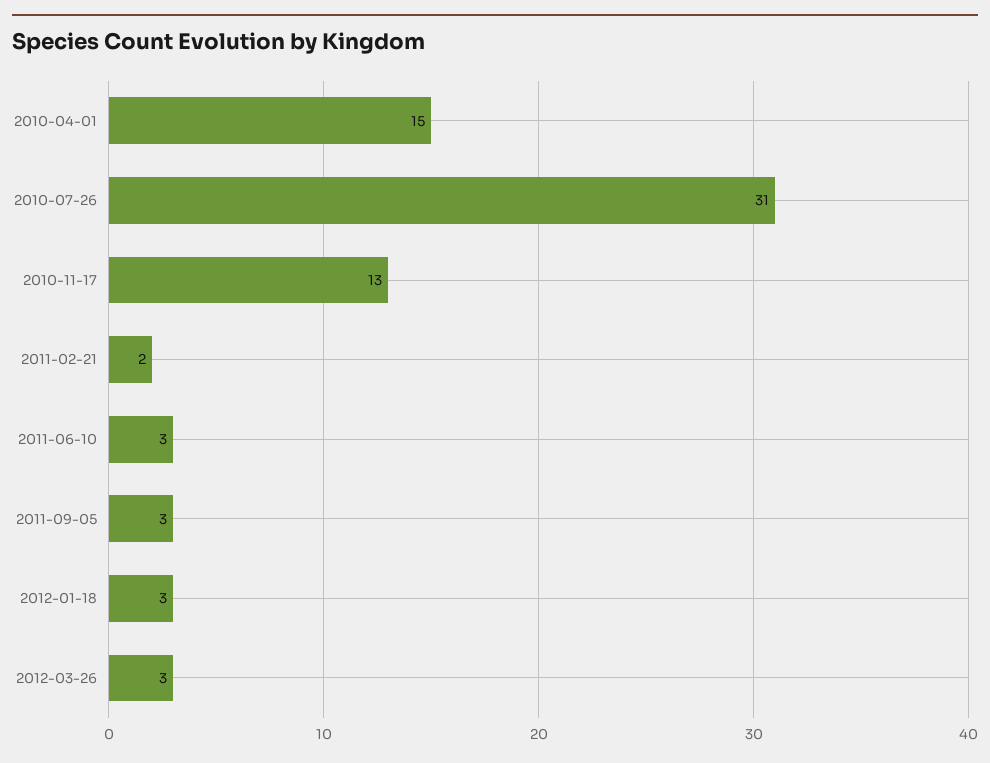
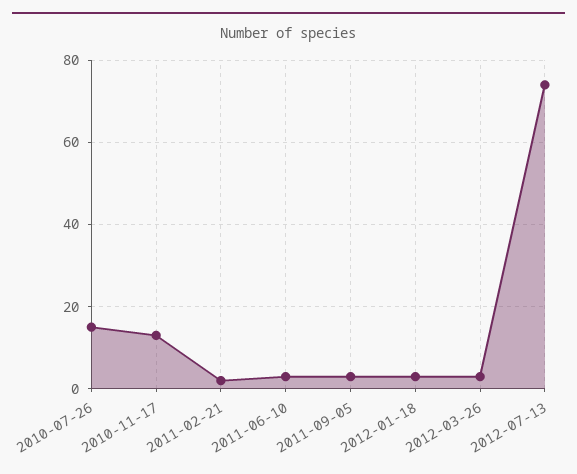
2010-04-01: 15 -> none
2010-07-26: 31 -> 15
2012-07-13: none -> 75

